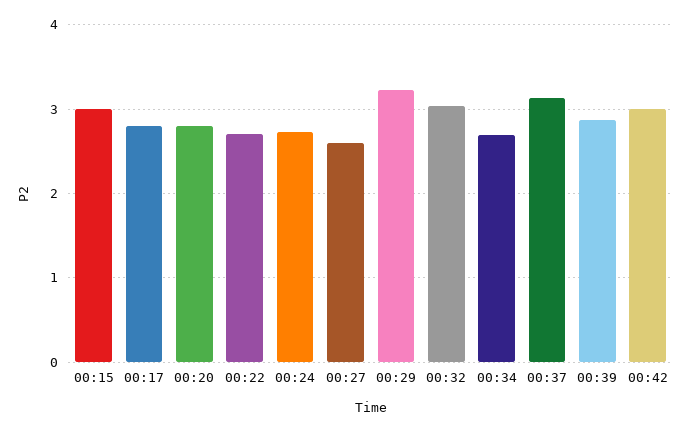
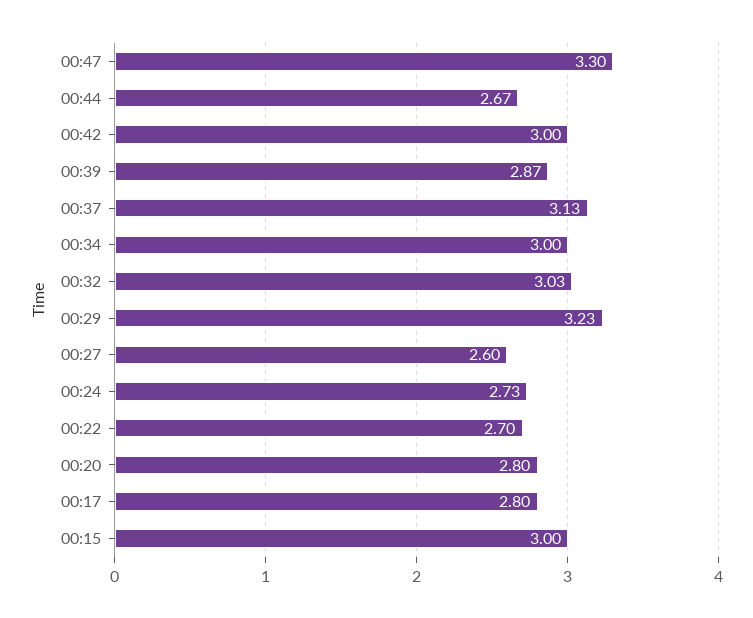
00:34: 2.7 -> 3
00:47: none -> 3.3
00:44: none -> 2.67

